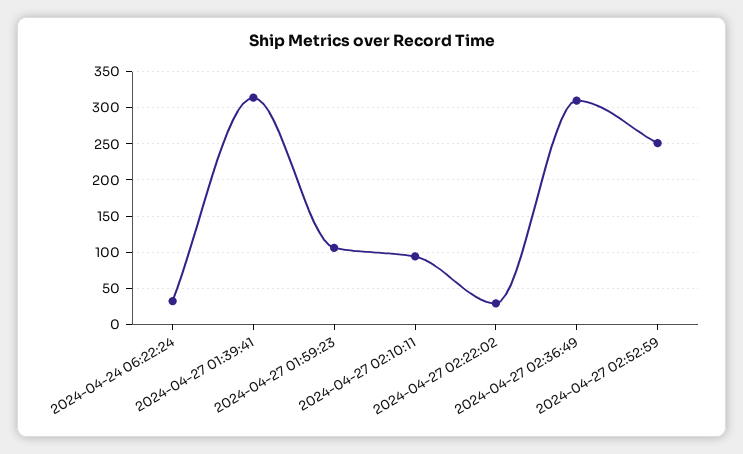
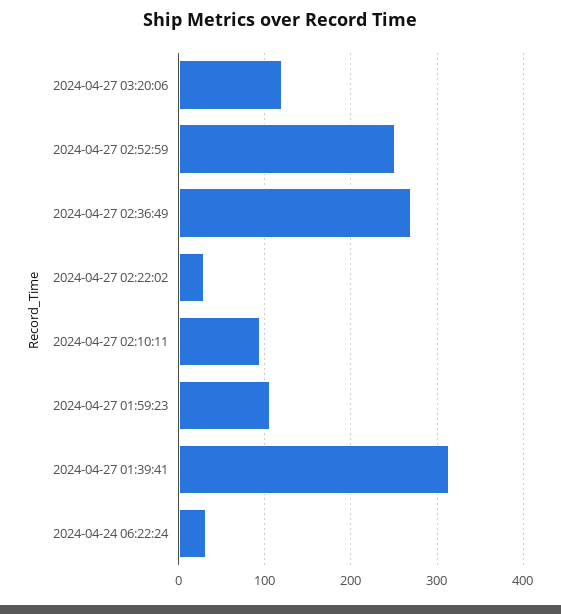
2024-04-27 02:36:49: 310 -> 270
2024-04-27 03:20:06: none -> 120

